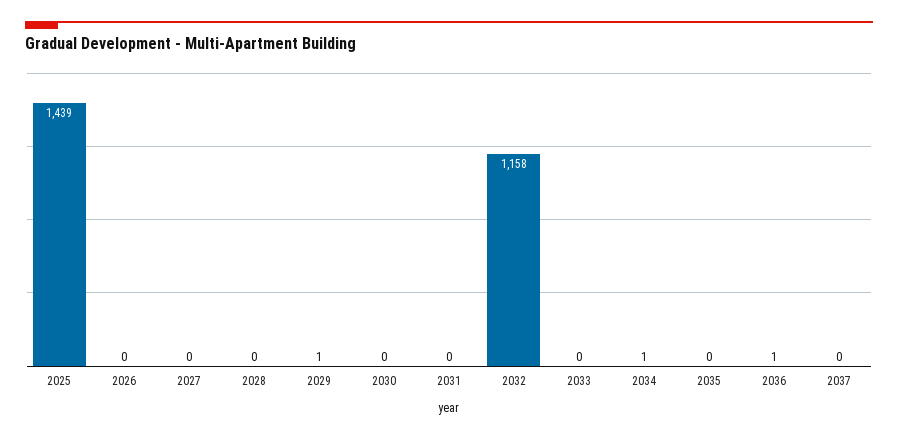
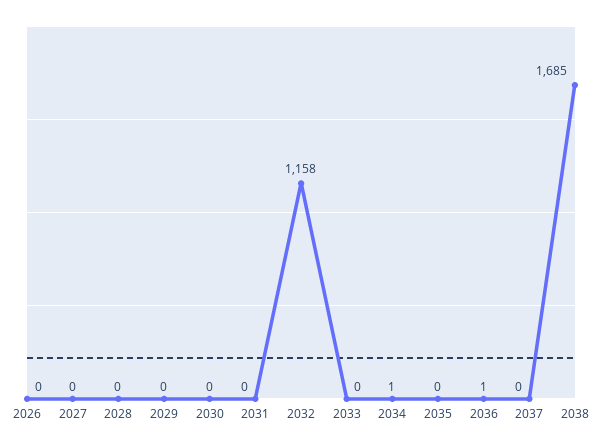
2025: 1439 -> none
2029: 1 -> 0
2038: none -> 1685

